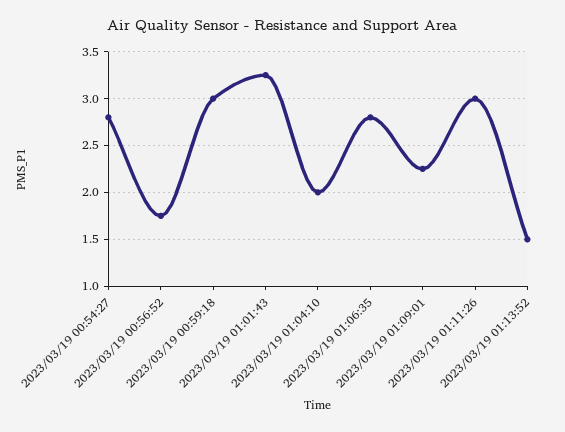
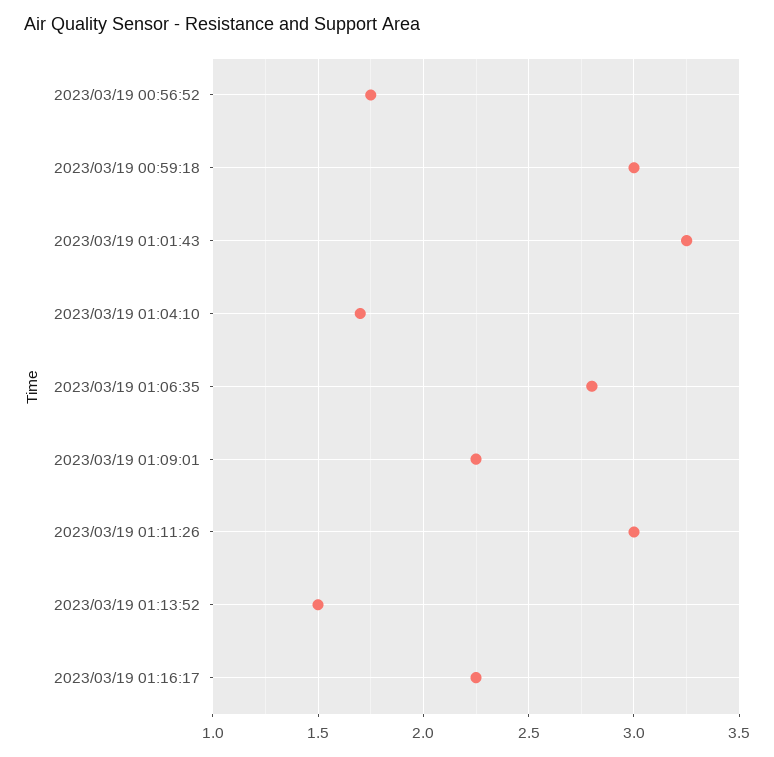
2023/03/19 00:54:27: 2.8 -> none
2023/03/19 01:04:10: 2 -> 1.7
2023/03/19 01:16:17: none -> 2.25

